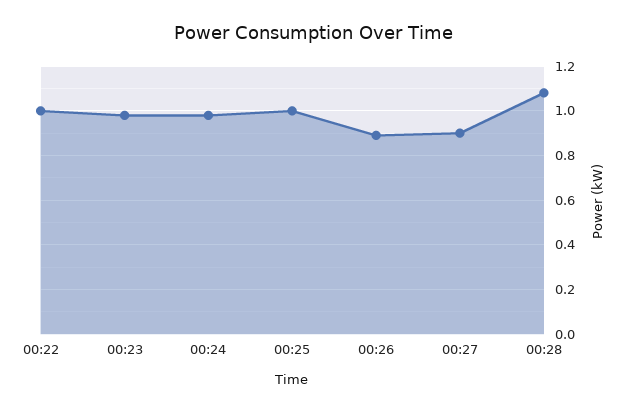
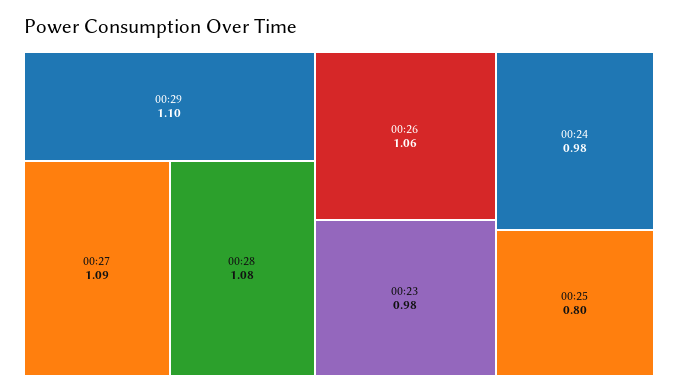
00:22: 1 -> none
00:25: 1 -> 0.8
00:26: 0.9 -> 1.06
00:27: 0.9 -> 1.09
00:29: none -> 1.1

